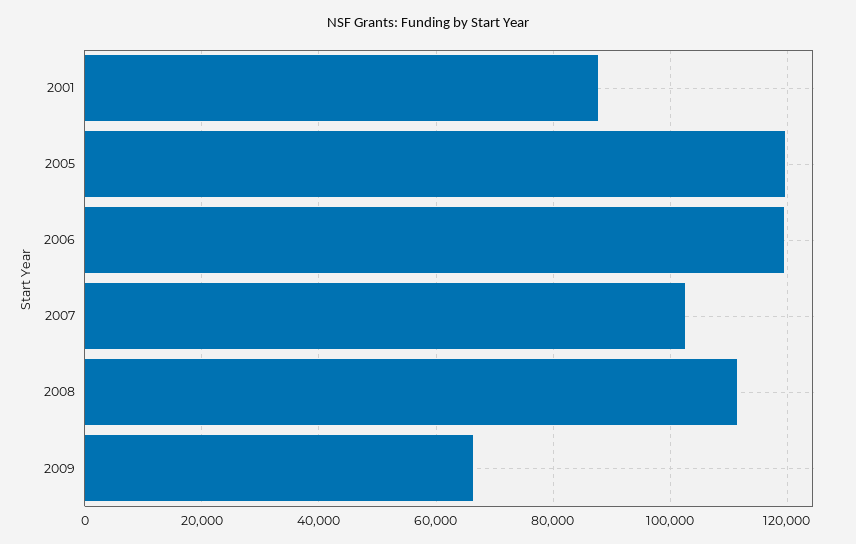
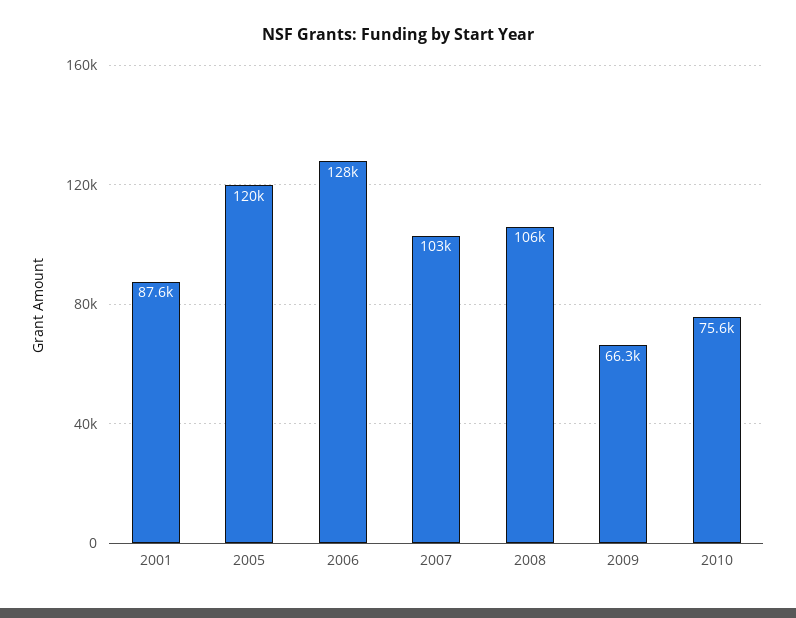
2006: 120000 -> 128000
2008: 112000 -> 106000
2010: none -> 75600

